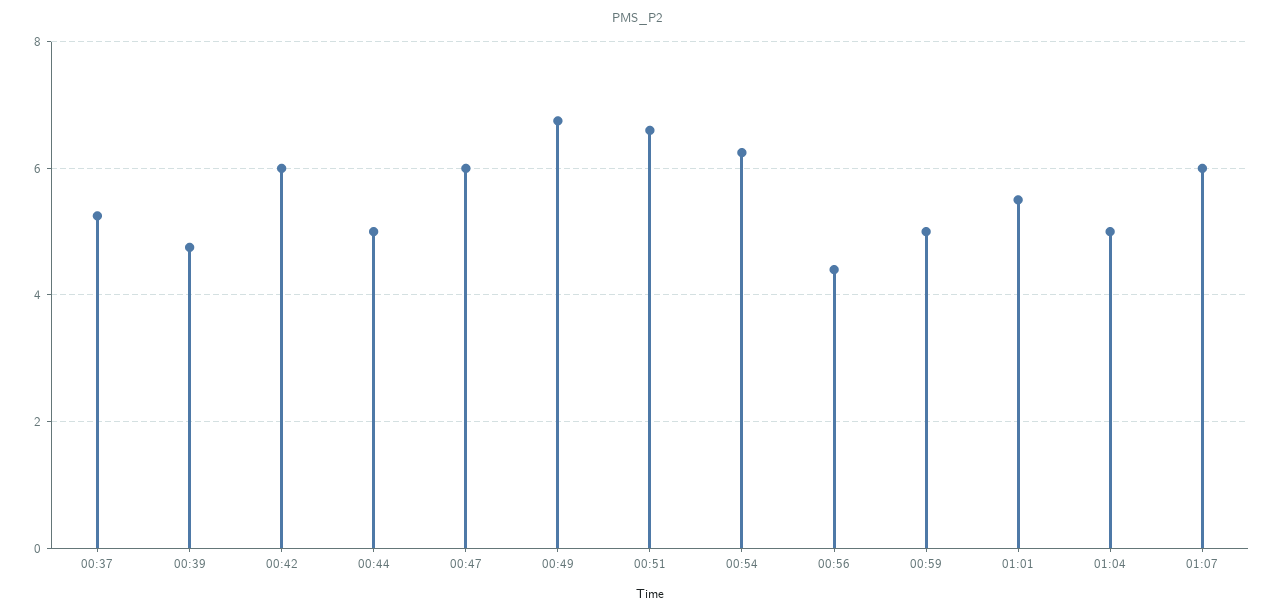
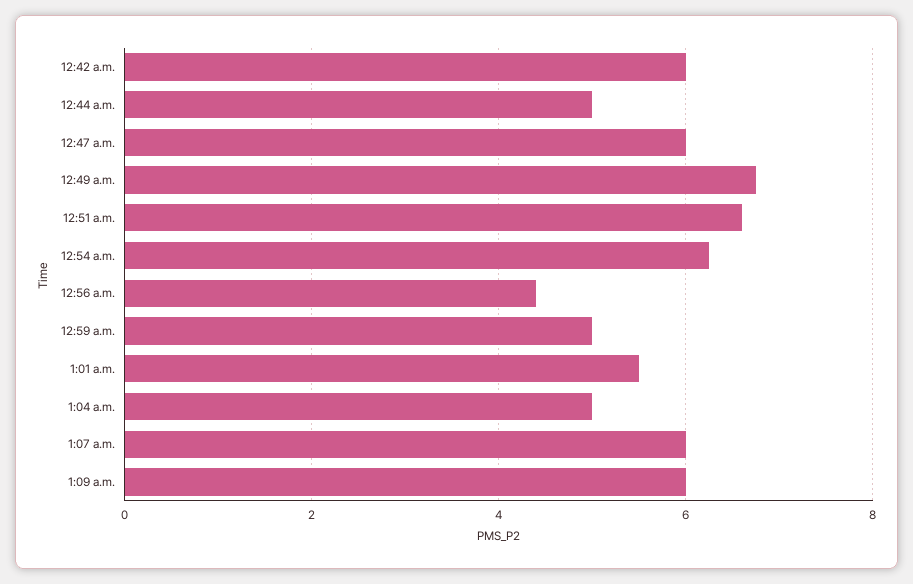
00:37: 5.2 -> none
00:39: 4.8 -> none
1:09 a.m.: none -> 6

